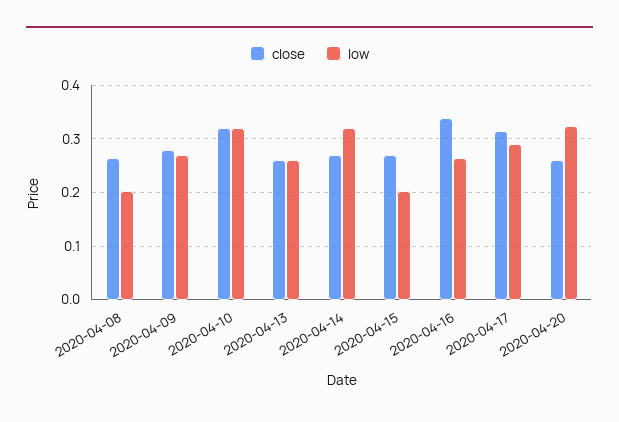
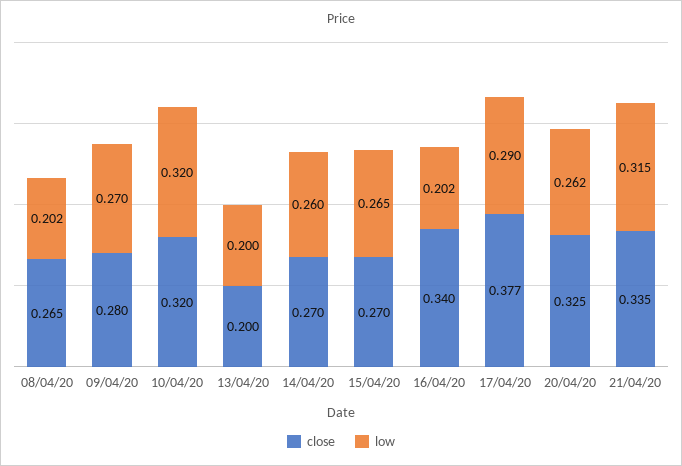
close, 2020-04-13: 0.26 -> 0.2
low, 2020-04-13: 0.26 -> 0.2
low, 2020-04-14: 0.32 -> 0.26
low, 2020-04-15: 0.2 -> 0.265
low, 2020-04-16: 0.26 -> 0.202
close, 2020-04-17: 0.32 -> 0.377
close, 2020-04-20: 0.26 -> 0.325
low, 2020-04-20: 0.32 -> 0.262
close, 21/04/20: none -> 0.335
low, 21/04/20: none -> 0.315

